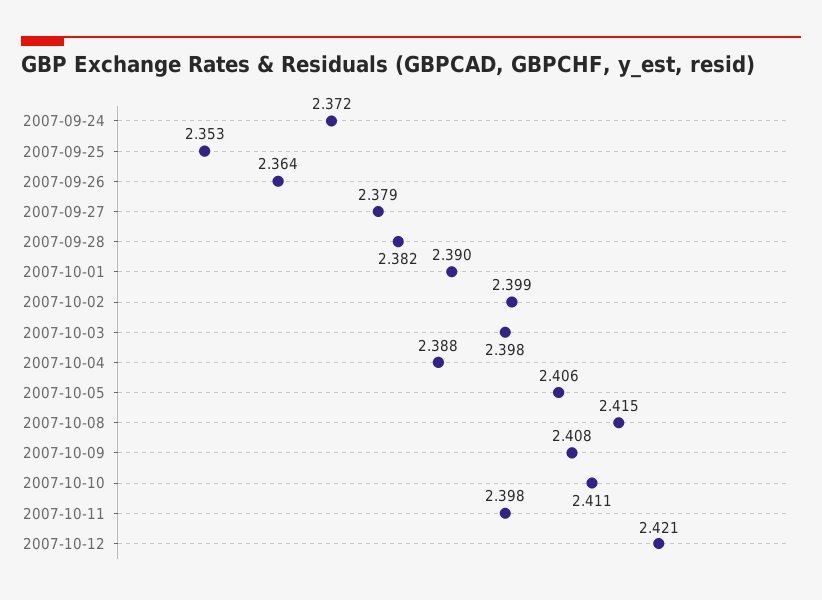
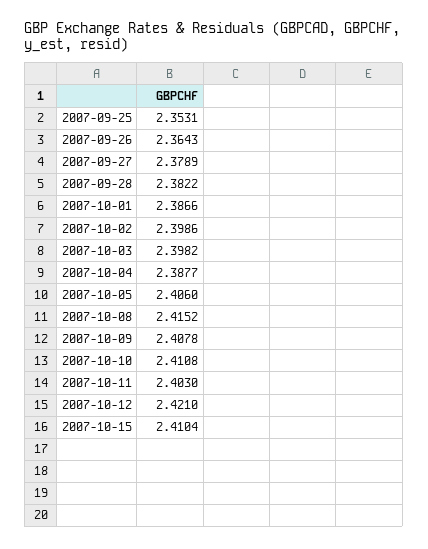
2007-09-24: 2.372 -> none
2007-10-01: 2.39 -> 2.3866
2007-10-11: 2.398 -> 2.403
2007-10-15: none -> 2.4104

